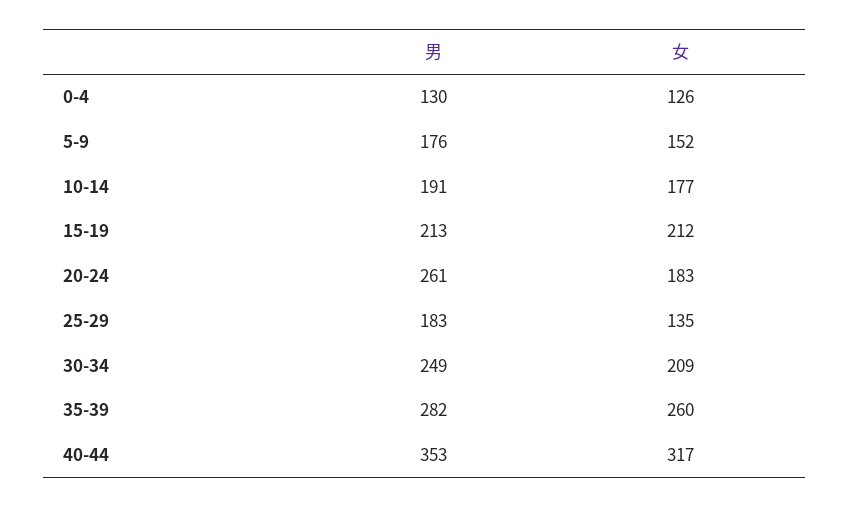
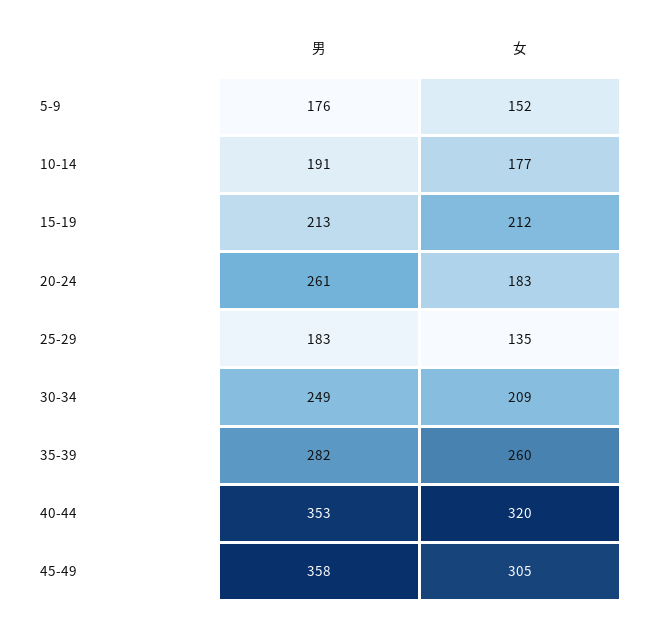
男, 0-4: 130 -> none
女, 0-4: 126 -> none
女, 40-44: 317 -> 320
男, 45-49: none -> 358
女, 45-49: none -> 305

